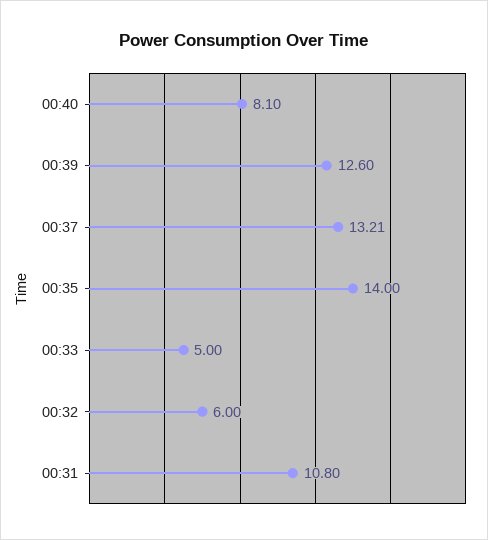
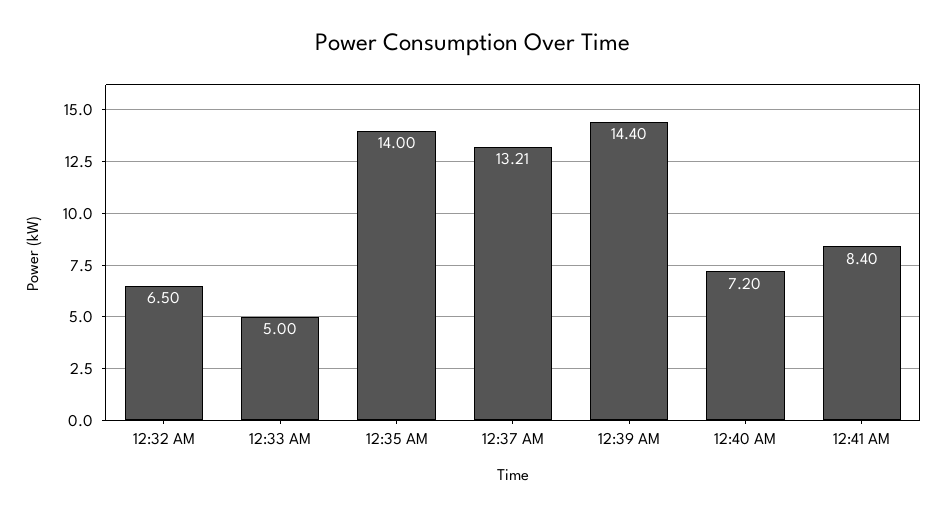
00:40: 8.1 -> 7.2
00:39: 12.6 -> 14.4
00:32: 6 -> 6.5
00:31: 10.8 -> none
12:41 AM: none -> 8.4

